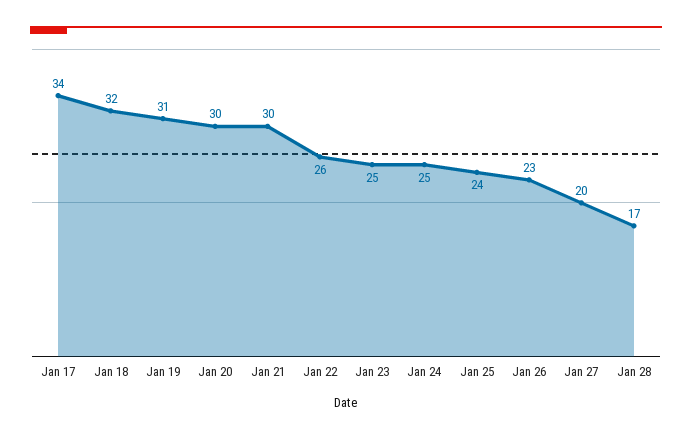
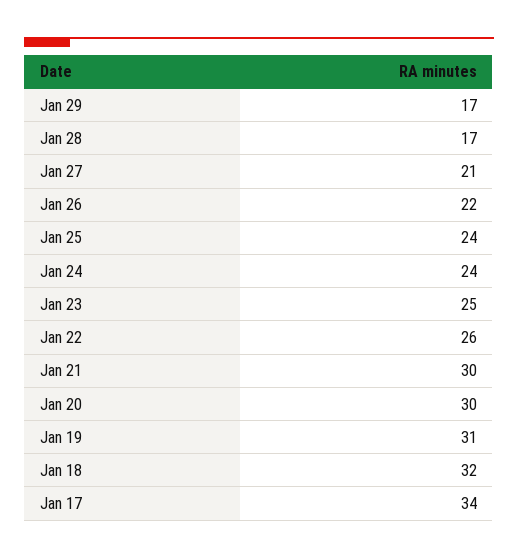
Jan 24: 25 -> 24
Jan 26: 23 -> 22
Jan 27: 20 -> 21
Jan 29: none -> 17

